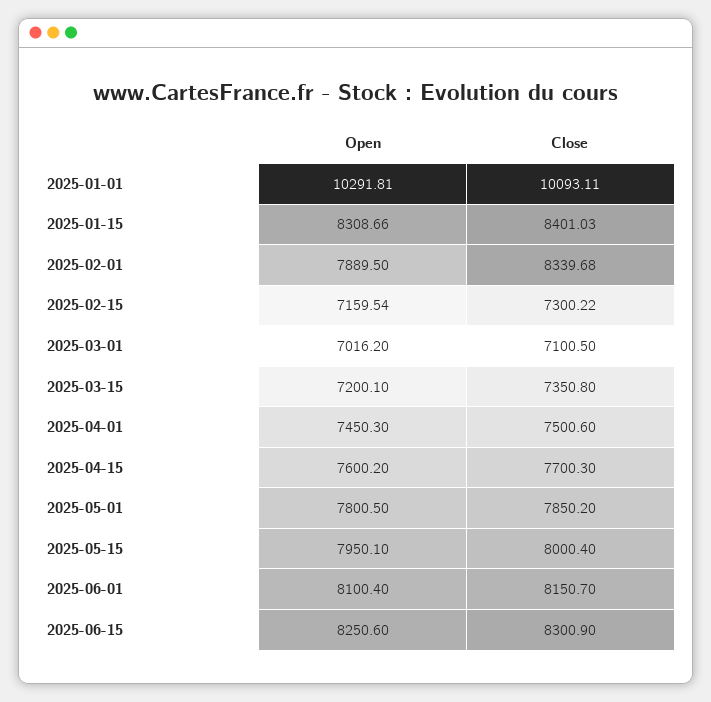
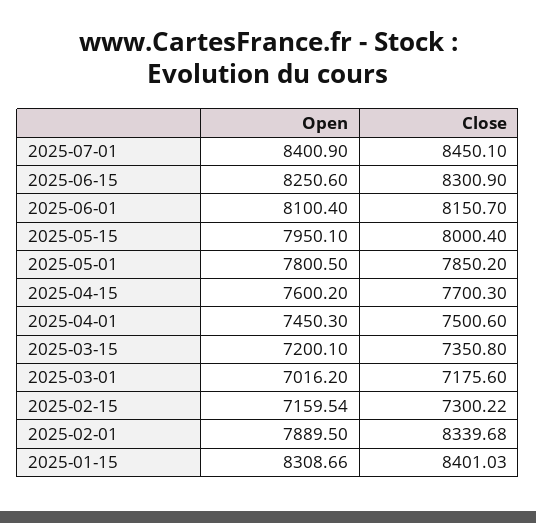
Open, 2025-01-01: 10291.81 -> none
Close, 2025-01-01: 10093.11 -> none
Close, 2025-03-01: 7100.5 -> 7175.6
Open, 2025-07-01: none -> 8400.9
Close, 2025-07-01: none -> 8450.1

